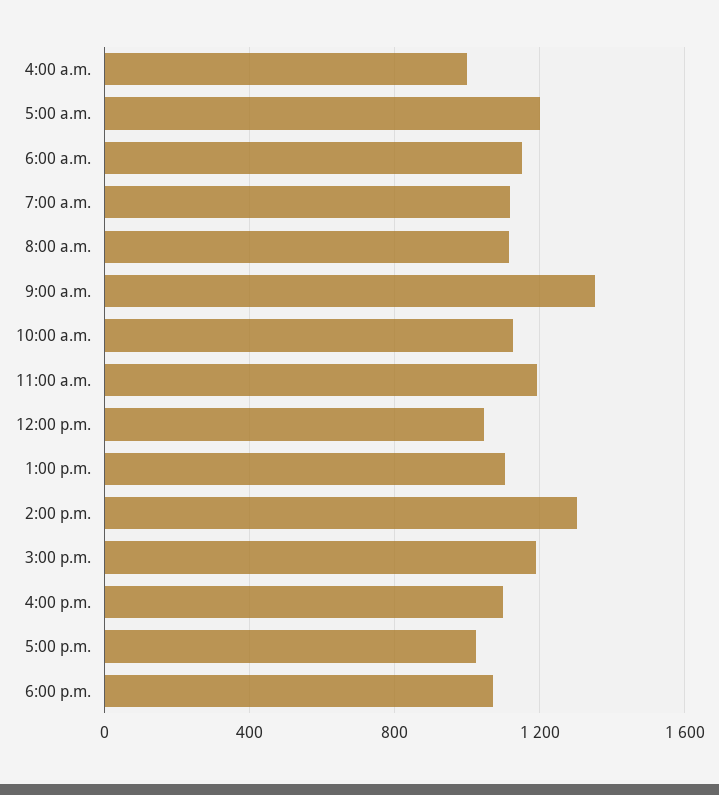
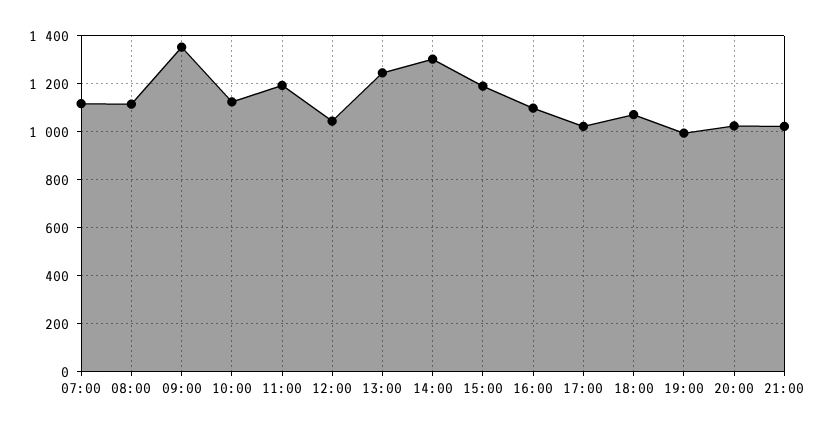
4:00 a.m.: 1000 -> none
5:00 a.m.: 1200 -> none
6:00 a.m.: 1150 -> none
1:00 p.m.: 1100 -> 1250
19:00: none -> 1000
20:00: none -> 1025
21:00: none -> 1025

